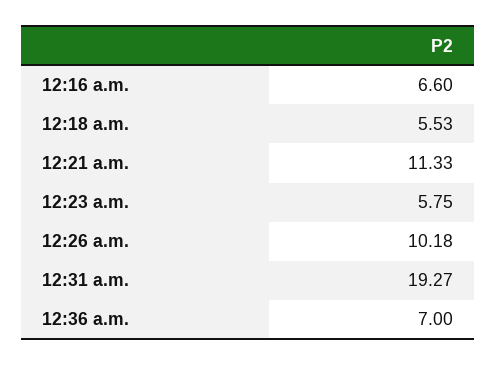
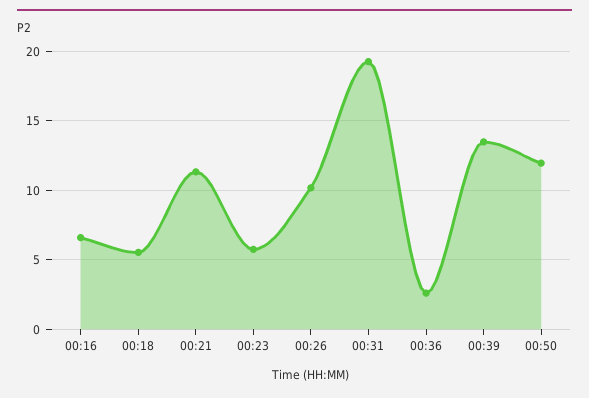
12:36 a.m.: 7 -> 2.5
00:39: none -> 13.5
00:50: none -> 12

